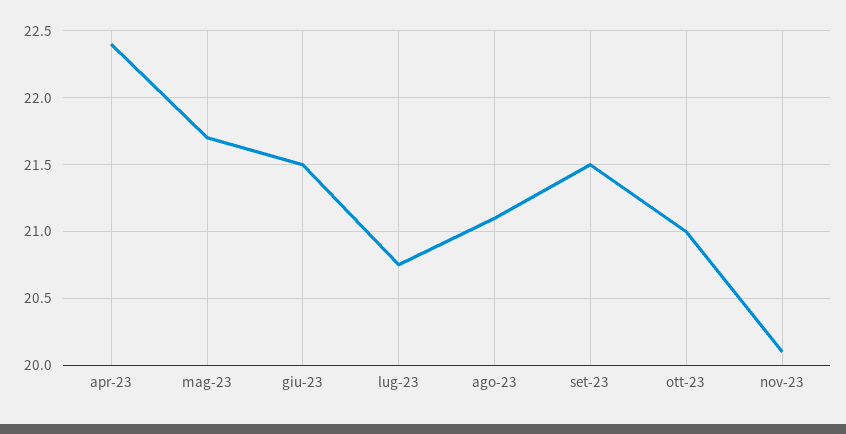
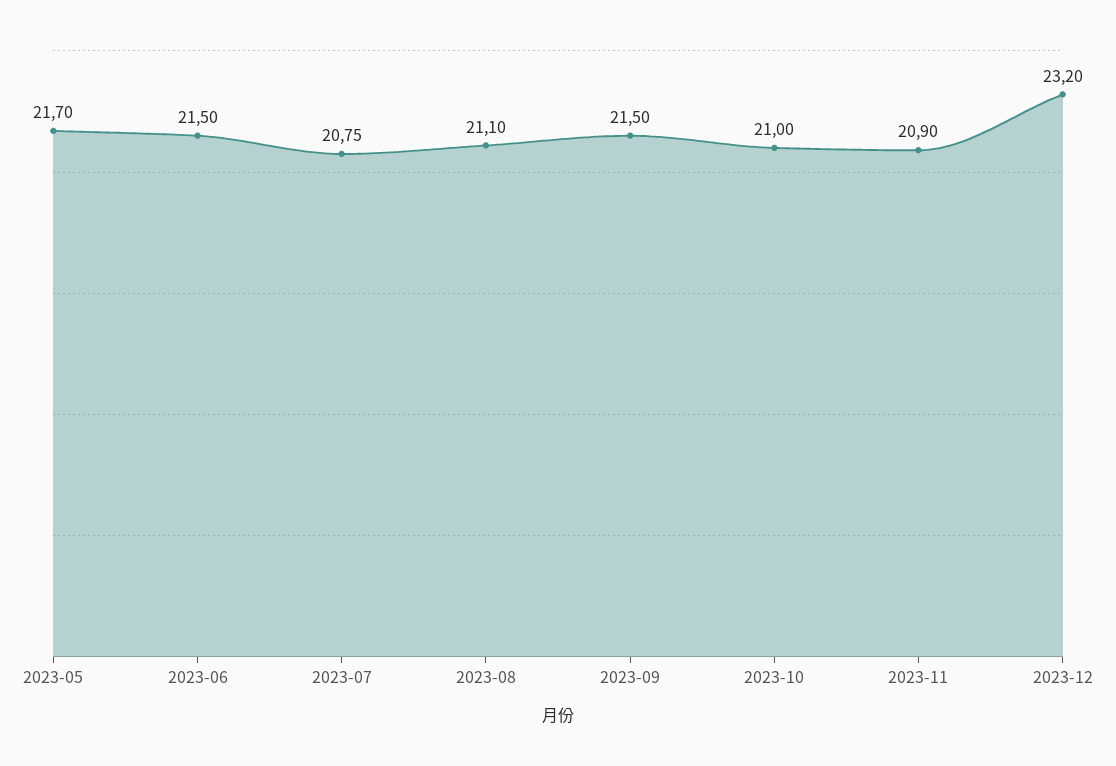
apr-23: 22.4 -> none
nov-23: 20.1 -> 20.9
2023-12: none -> 23.2

